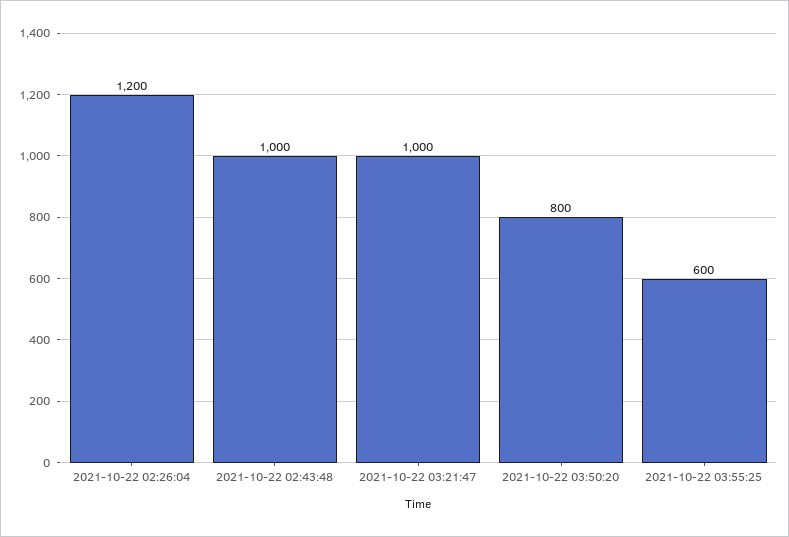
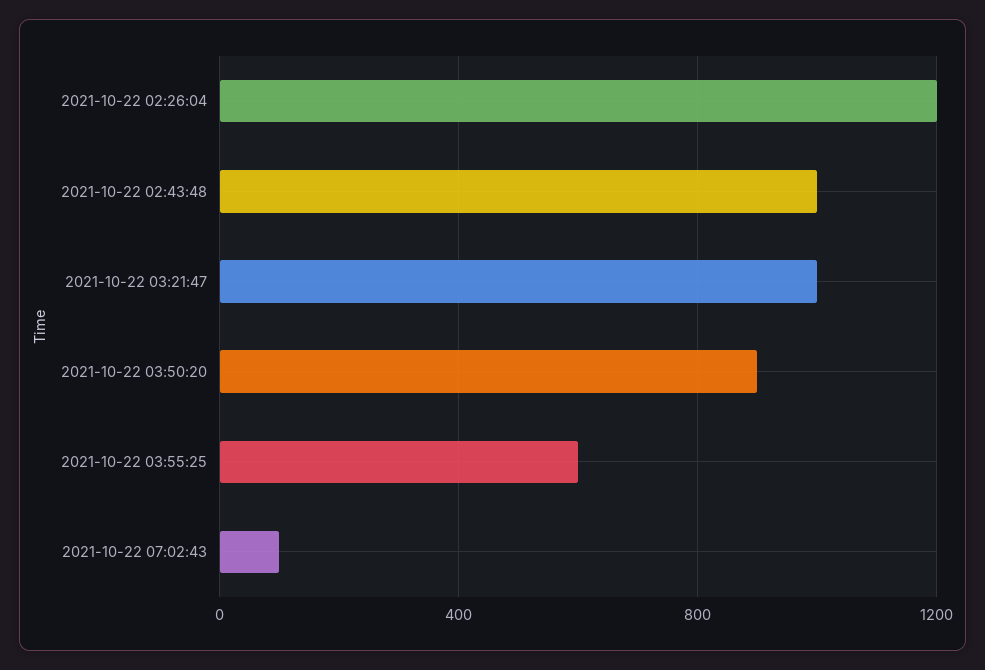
2021-10-22 03:50:20: 800 -> 900
2021-10-22 07:02:43: none -> 100

